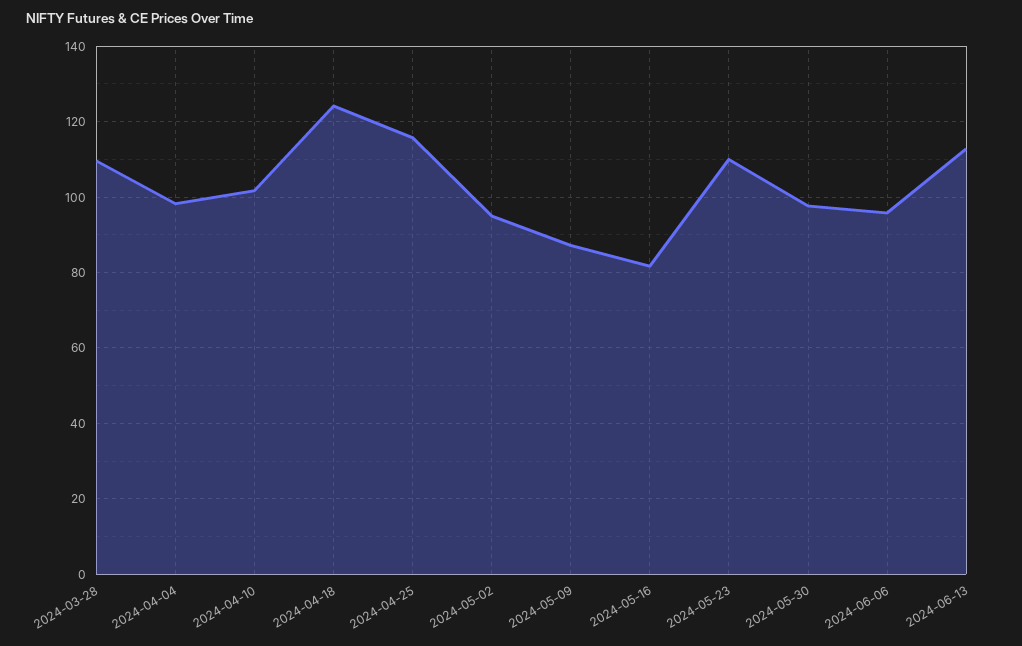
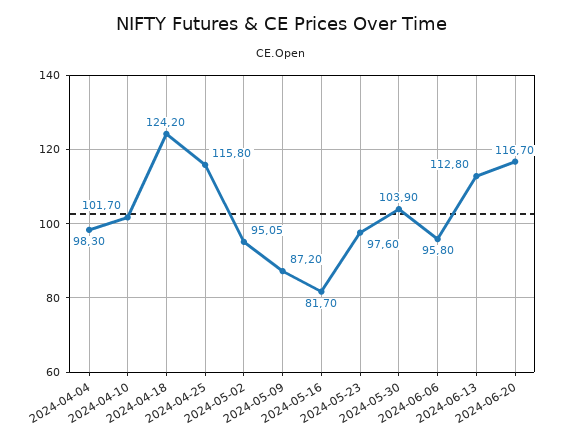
2024-03-28: 110 -> none
2024-05-23: 110 -> 97.6
2024-05-30: 98 -> 103.9
2024-06-20: none -> 116.7

